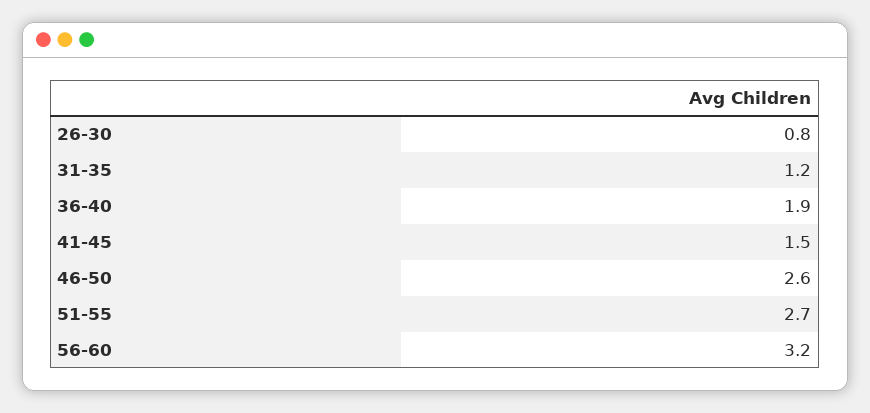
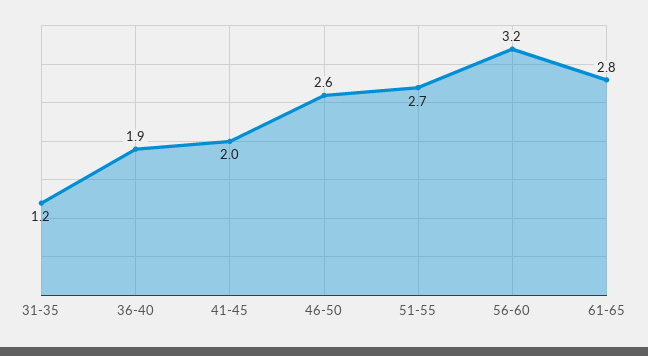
26-30: 0.8 -> none
41-45: 1.5 -> 2
61-65: none -> 2.8

